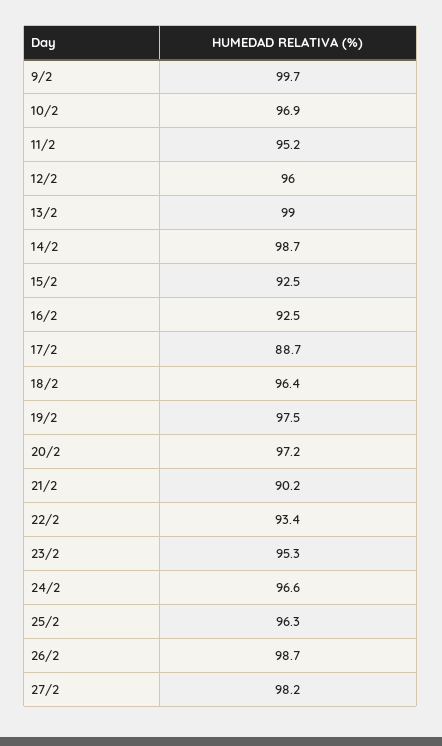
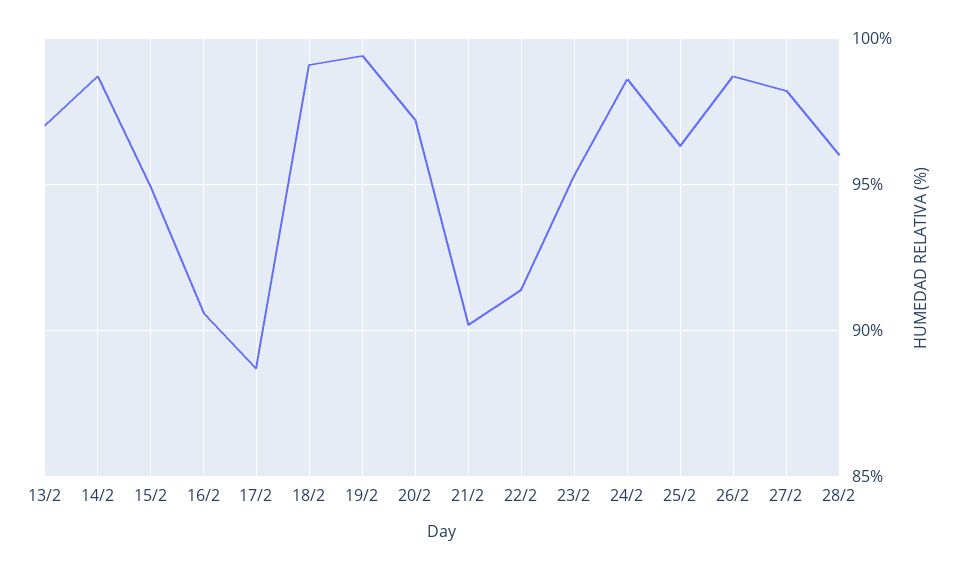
9/2: 99.7 -> none
10/2: 96.9 -> none
11/2: 95.2 -> none
12/2: 96 -> none
13/2: 99 -> 97
15/2: 92.5 -> 95
16/2: 92.5 -> 90.5
18/2: 96.4 -> 99
19/2: 97.5 -> 99.5
22/2: 93.4 -> 91.5
24/2: 96.6 -> 98.5
28/2: none -> 96

